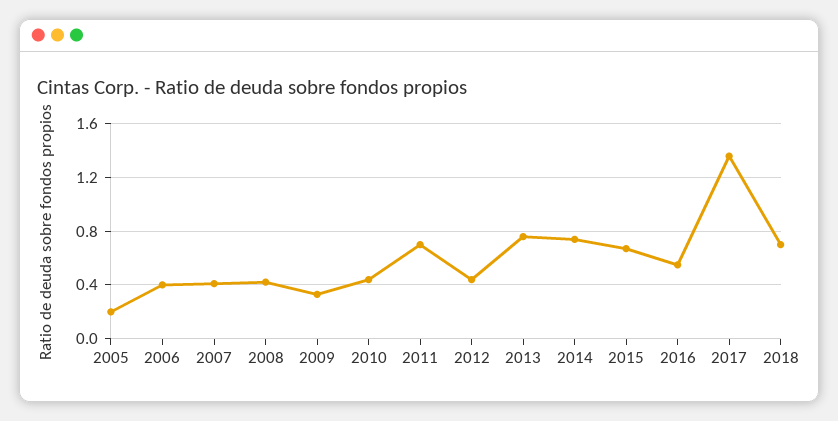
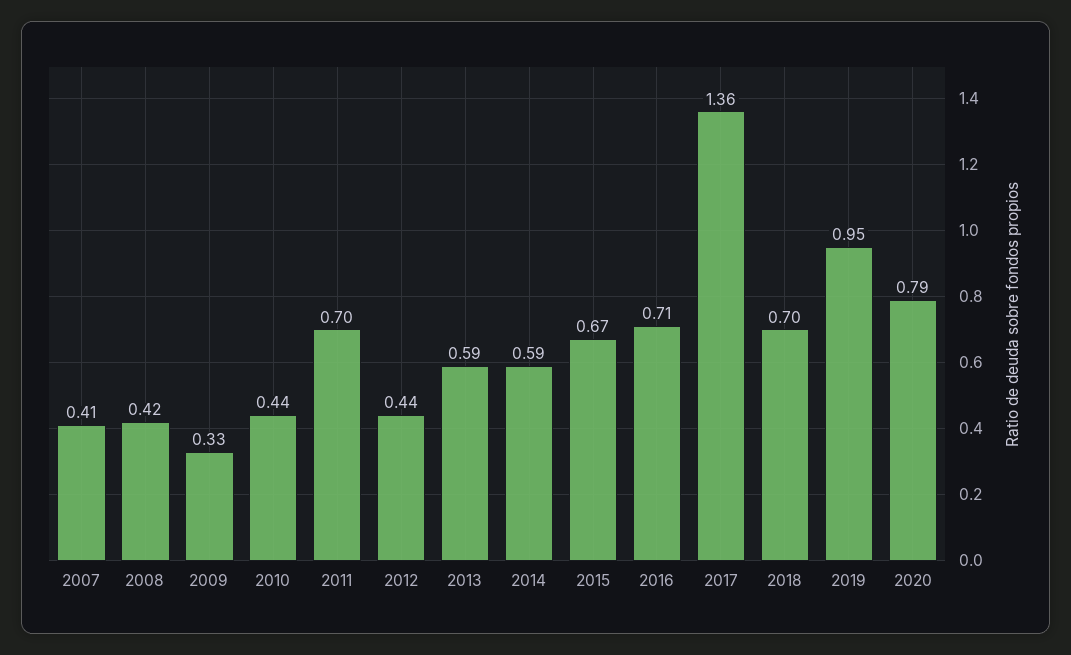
2005: 0.2 -> none
2006: 0.4 -> none
2013: 0.75 -> 0.59
2014: 0.75 -> 0.59
2016: 0.55 -> 0.71
2019: none -> 0.95
2020: none -> 0.79

